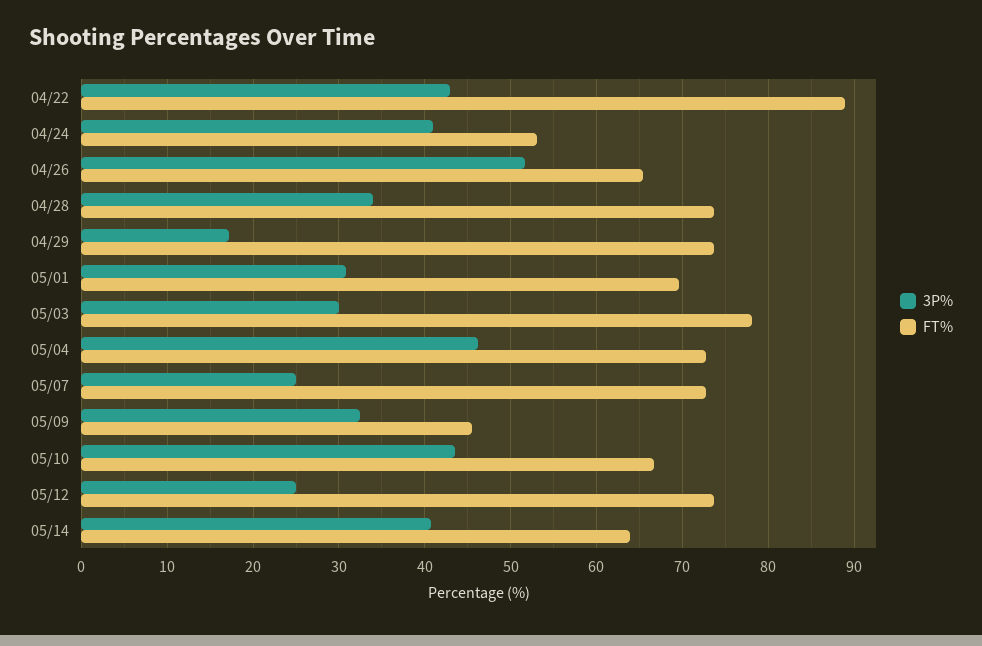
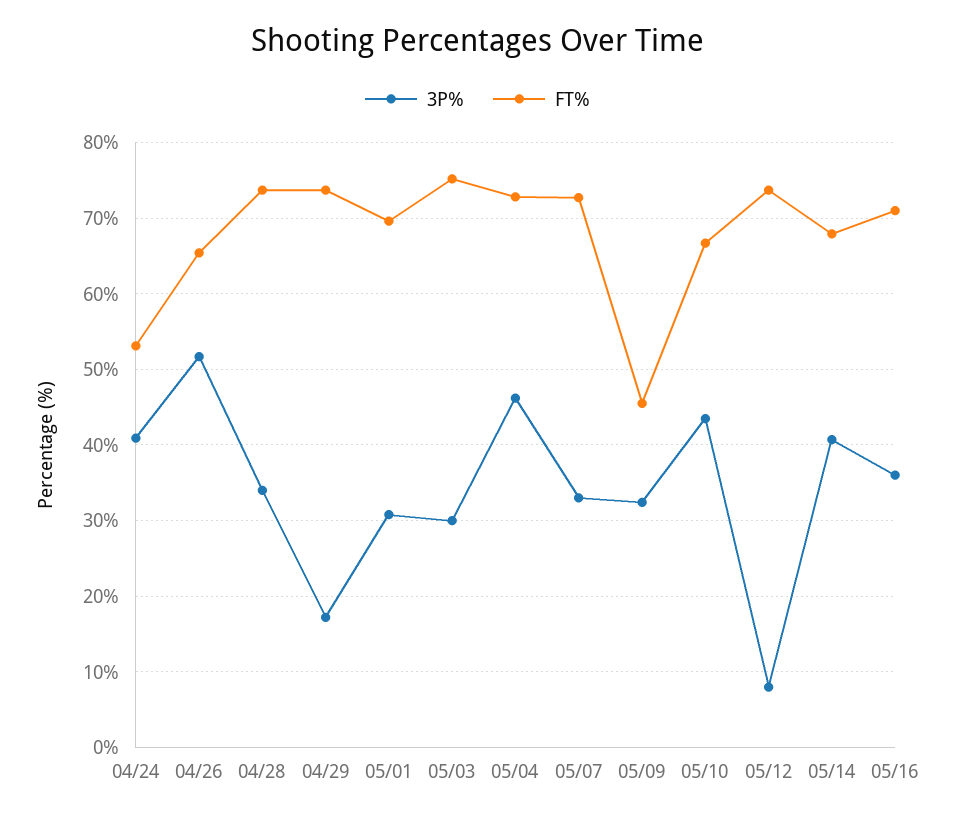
3P%, 04/22: 43 -> none
FT%, 04/22: 89 -> none
FT%, 05/03: 78 -> 75
3P%, 05/07: 25 -> 33
3P%, 05/12: 25 -> 8
FT%, 05/14: 64 -> 68
3P%, 05/16: none -> 36
FT%, 05/16: none -> 71

